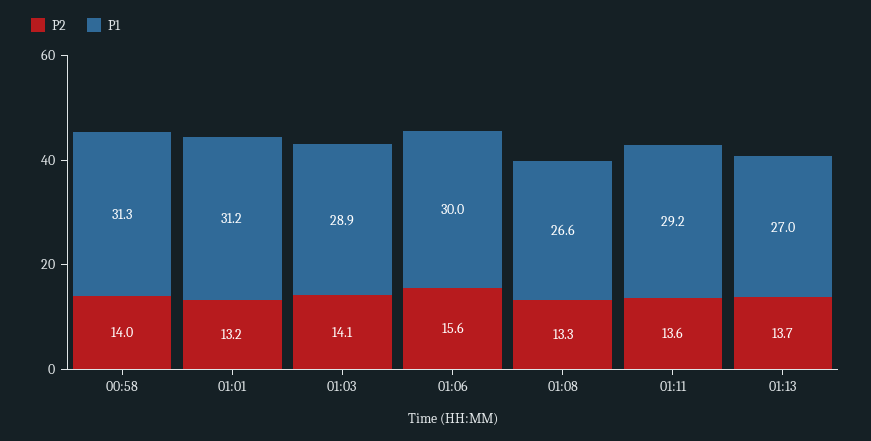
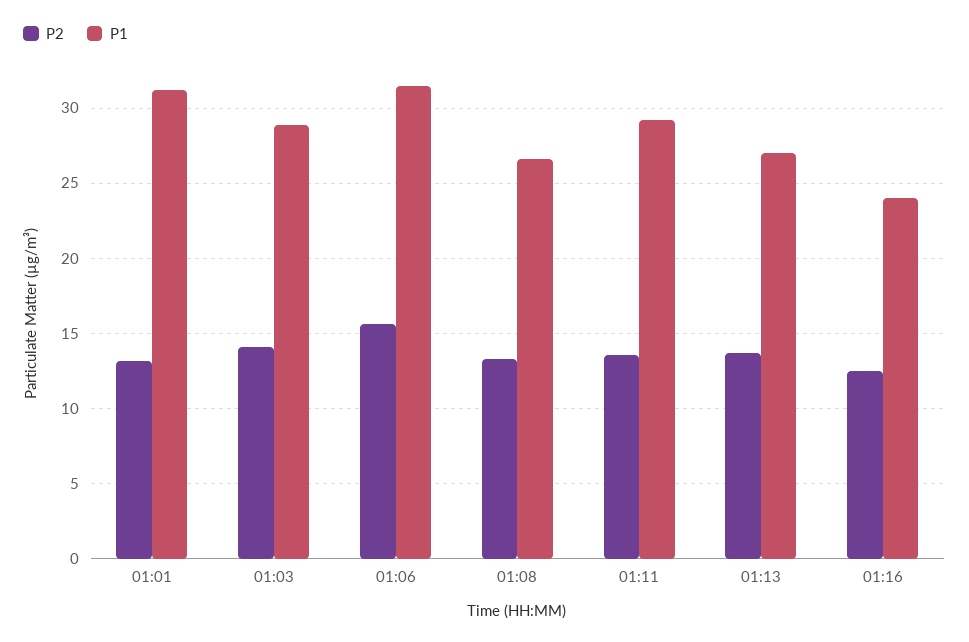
P2, 00:58: 14 -> none
P1, 00:58: 31.3 -> none
P1, 01:06: 30 -> 31.5
P2, 01:16: none -> 12.5
P1, 01:16: none -> 24

